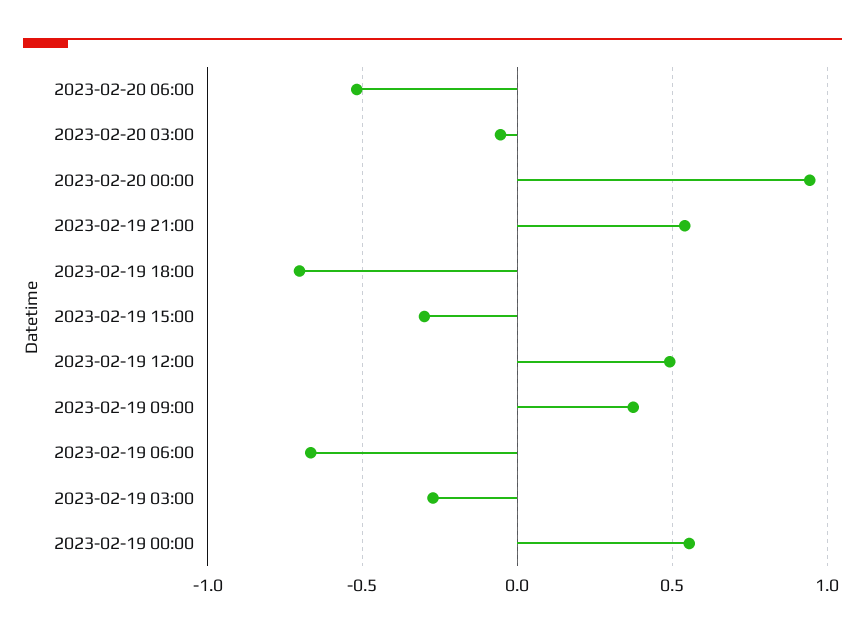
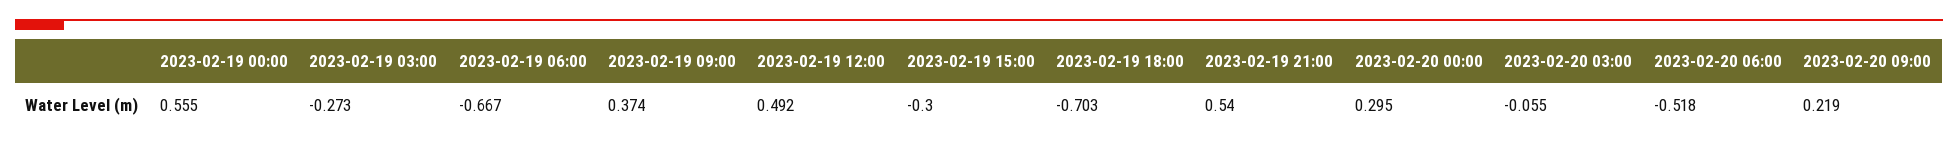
2023-02-20 00:00: 0.95 -> 0.295
2023-02-20 09:00: none -> 0.219

